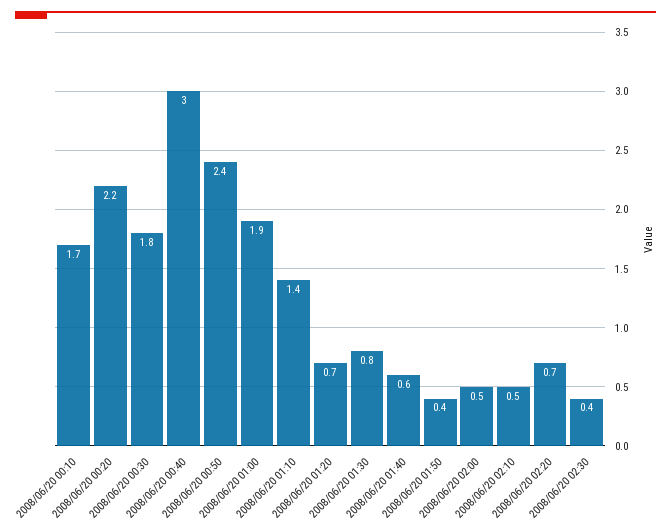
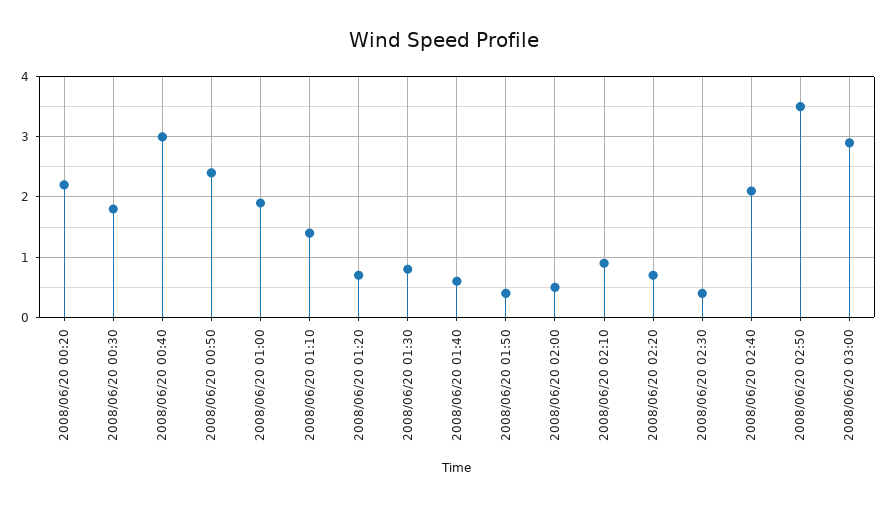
2008/06/20 00:10: 1.7 -> none
2008/06/20 02:10: 0.5 -> 0.9
2008/06/20 02:40: none -> 2.1
2008/06/20 02:50: none -> 3.5
2008/06/20 03:00: none -> 2.9

